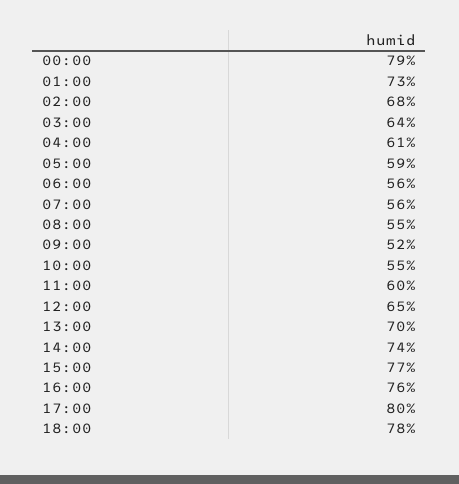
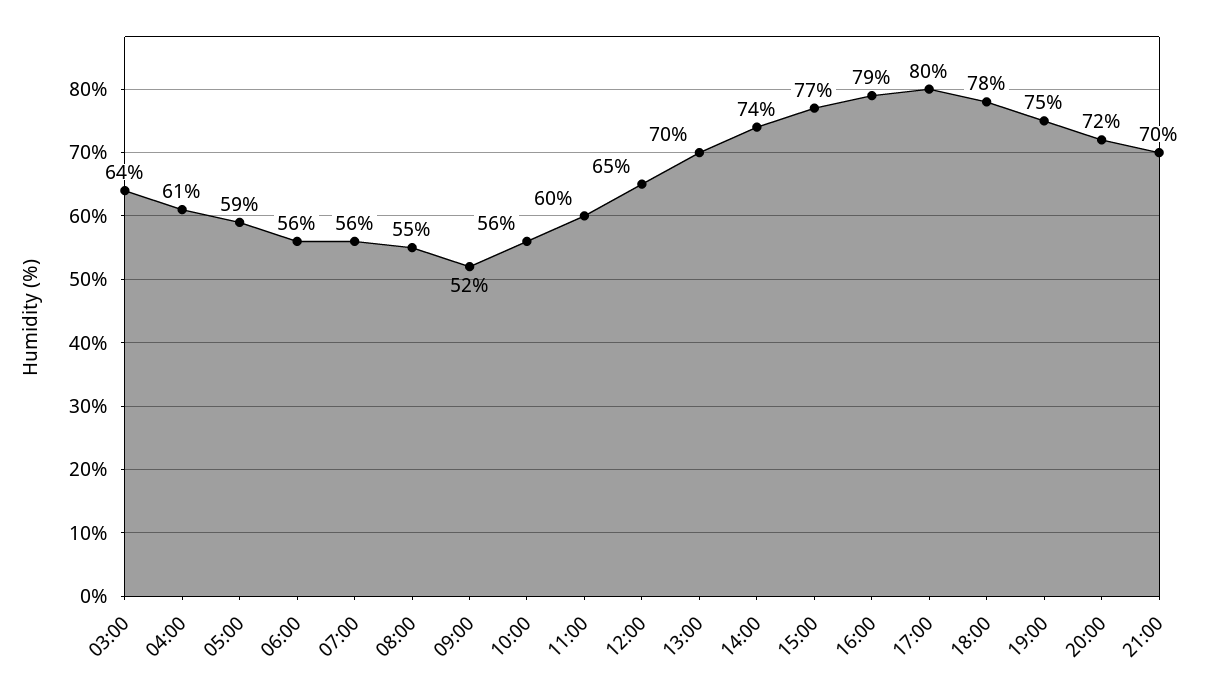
00:00: 79 -> none
01:00: 73 -> none
02:00: 68 -> none
10:00: 55 -> 56
16:00: 76 -> 79
19:00: none -> 75
20:00: none -> 72
21:00: none -> 70

